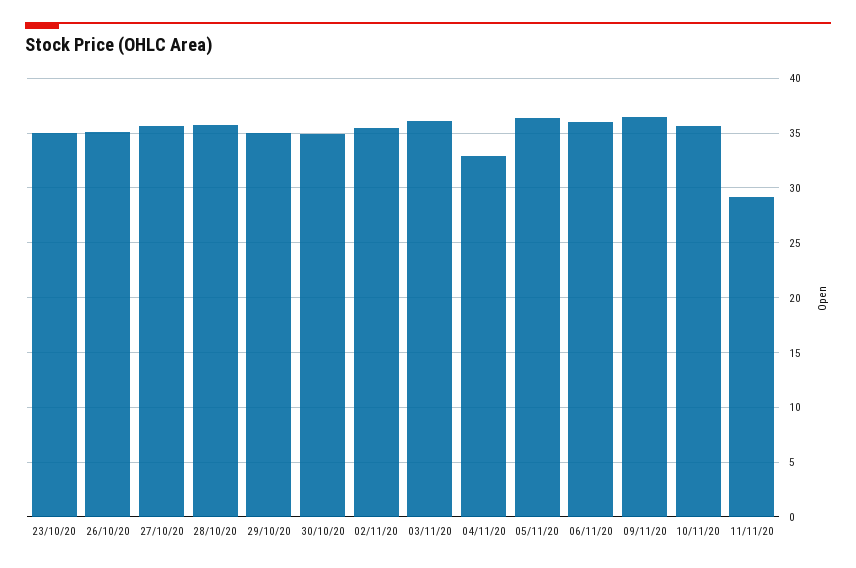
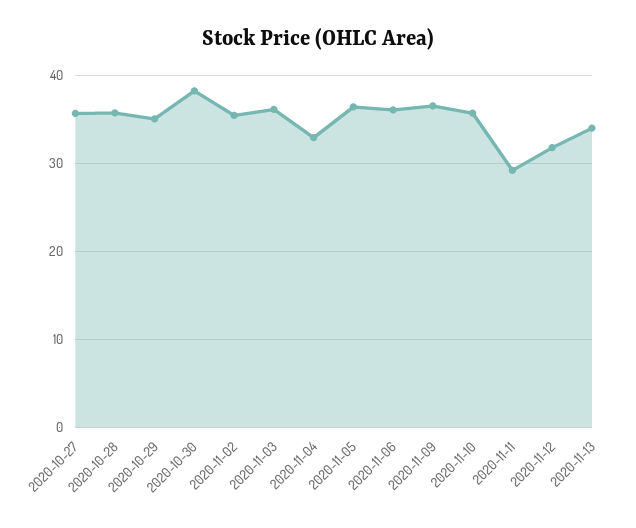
23/10/20: 35 -> none
26/10/20: 35 -> none
30/10/20: 35 -> 38
2020-11-12: none -> 32
2020-11-13: none -> 34

